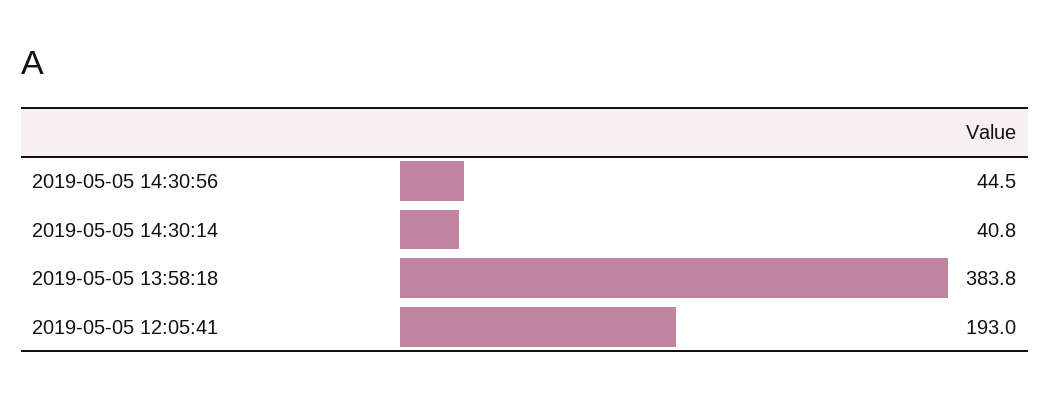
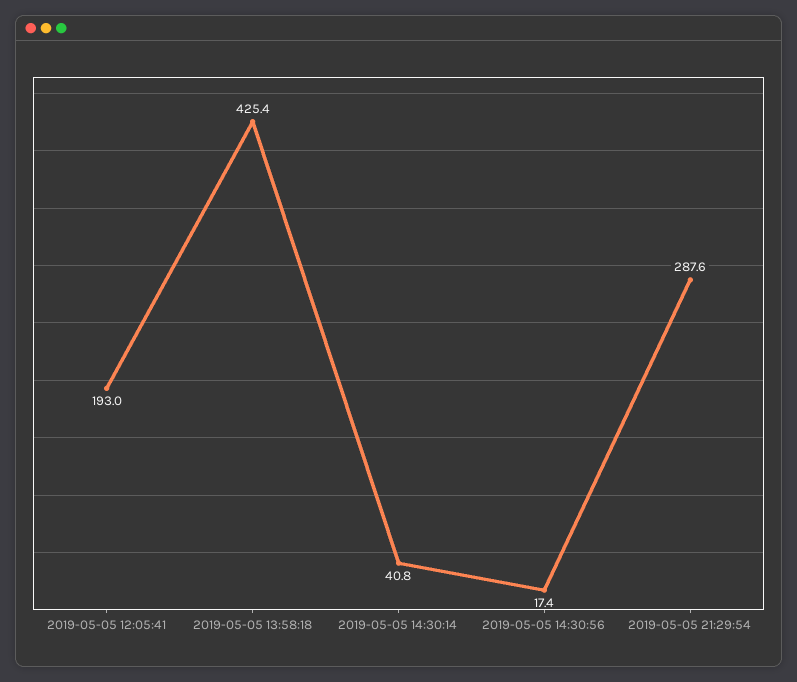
2019-05-05 14:30:56: 44.5 -> 17.4
2019-05-05 13:58:18: 383.8 -> 425.4
2019-05-05 21:29:54: none -> 287.6

